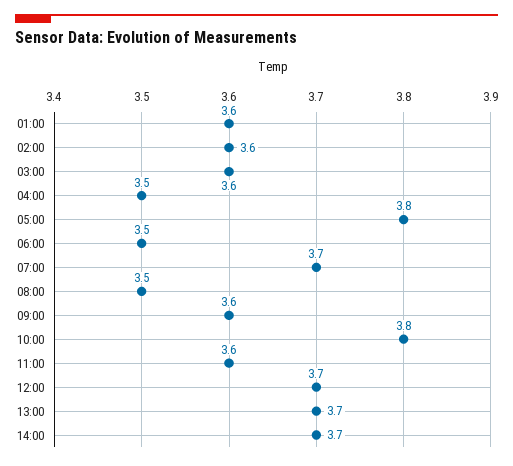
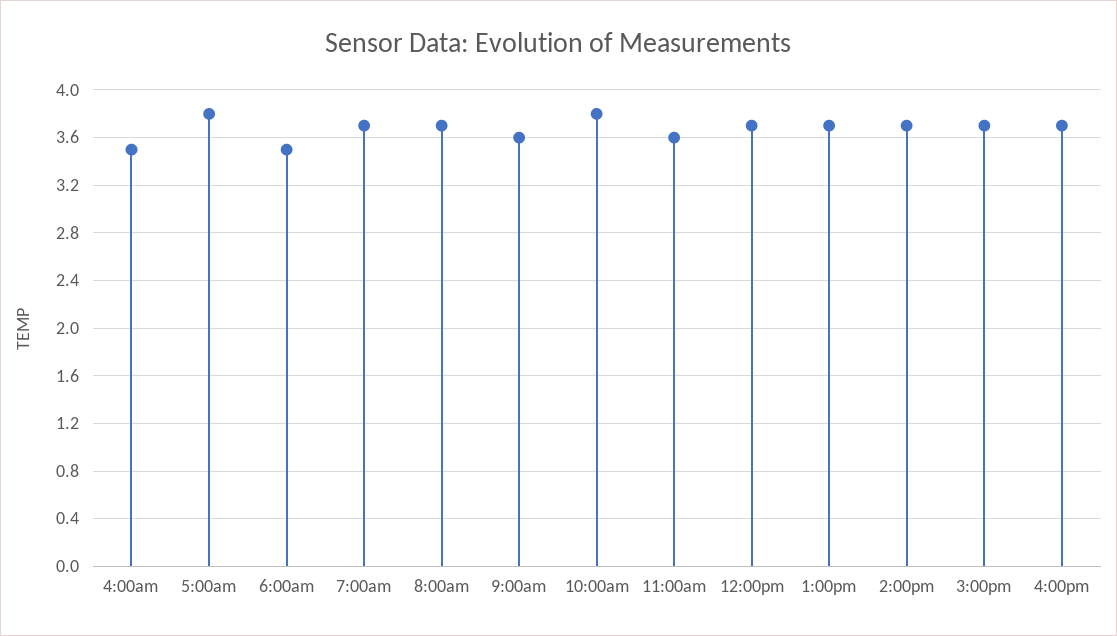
01:00: 3.6 -> none
02:00: 3.6 -> none
03:00: 3.6 -> none
08:00: 3.5 -> 3.7
3:00pm: none -> 3.7
4:00pm: none -> 3.7

